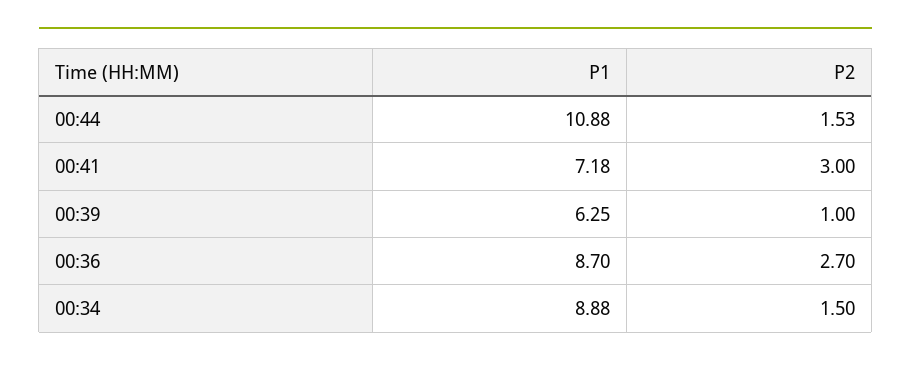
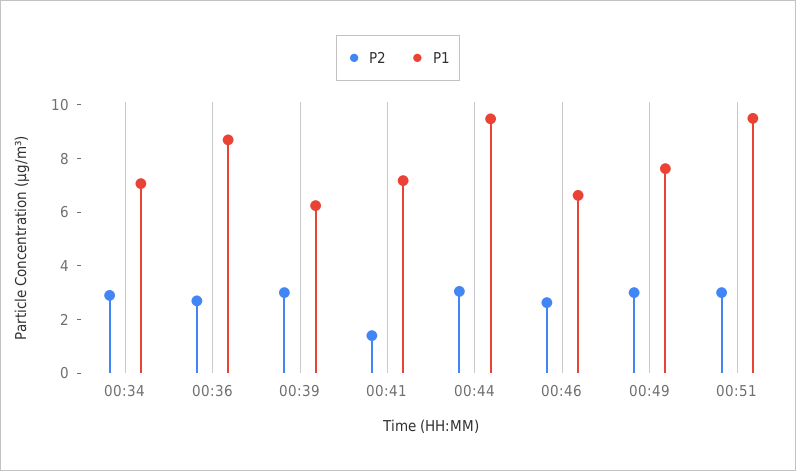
P1, 00:44: 10.88 -> 9.5
P2, 00:44: 1.53 -> 3
P2, 00:41: 3 -> 1.5
P2, 00:39: 1 -> 3
P1, 00:34: 8.88 -> 7
P2, 00:34: 1.5 -> 3
P2, 00:46: none -> 2.5
P1, 00:46: none -> 6.5
P2, 00:49: none -> 3
P1, 00:49: none -> 7.5
P2, 00:51: none -> 3
P1, 00:51: none -> 9.5

